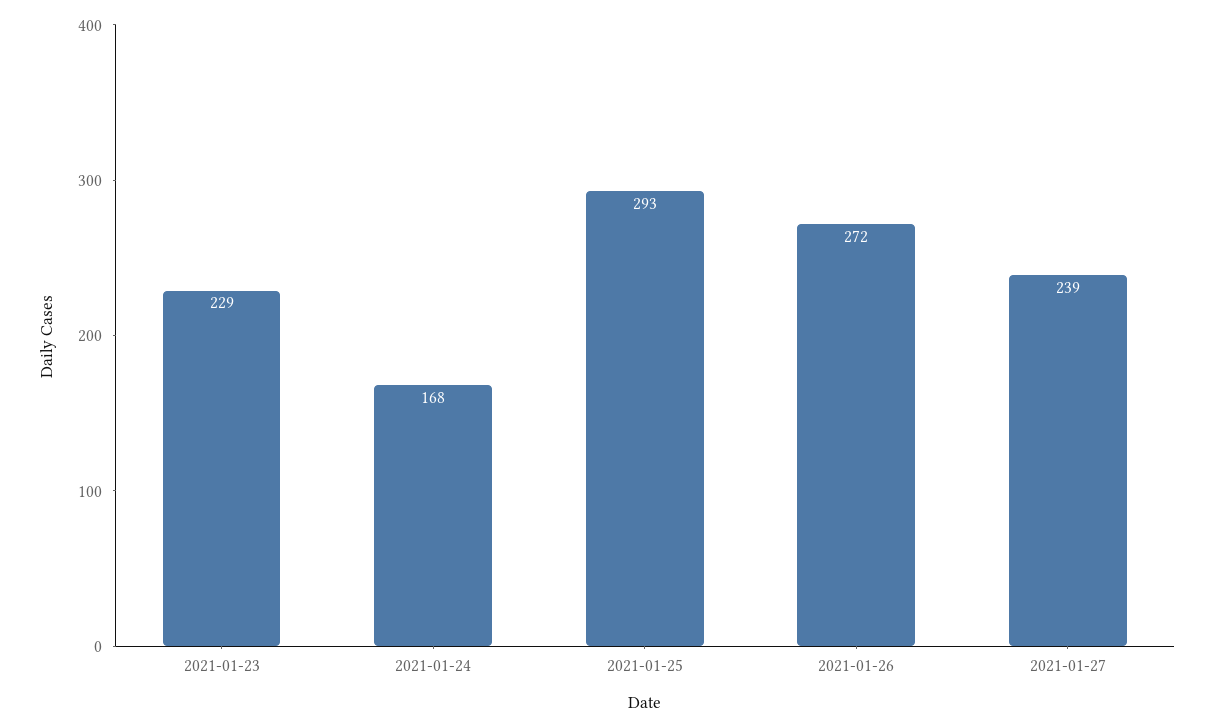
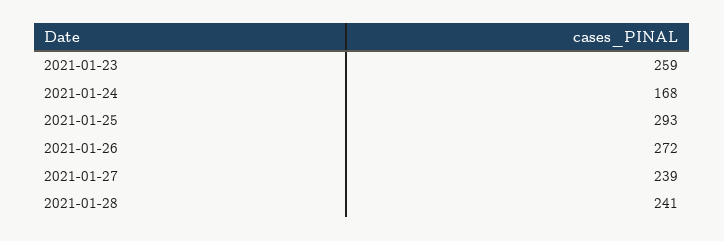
2021-01-23: 229 -> 259
2021-01-28: none -> 241

